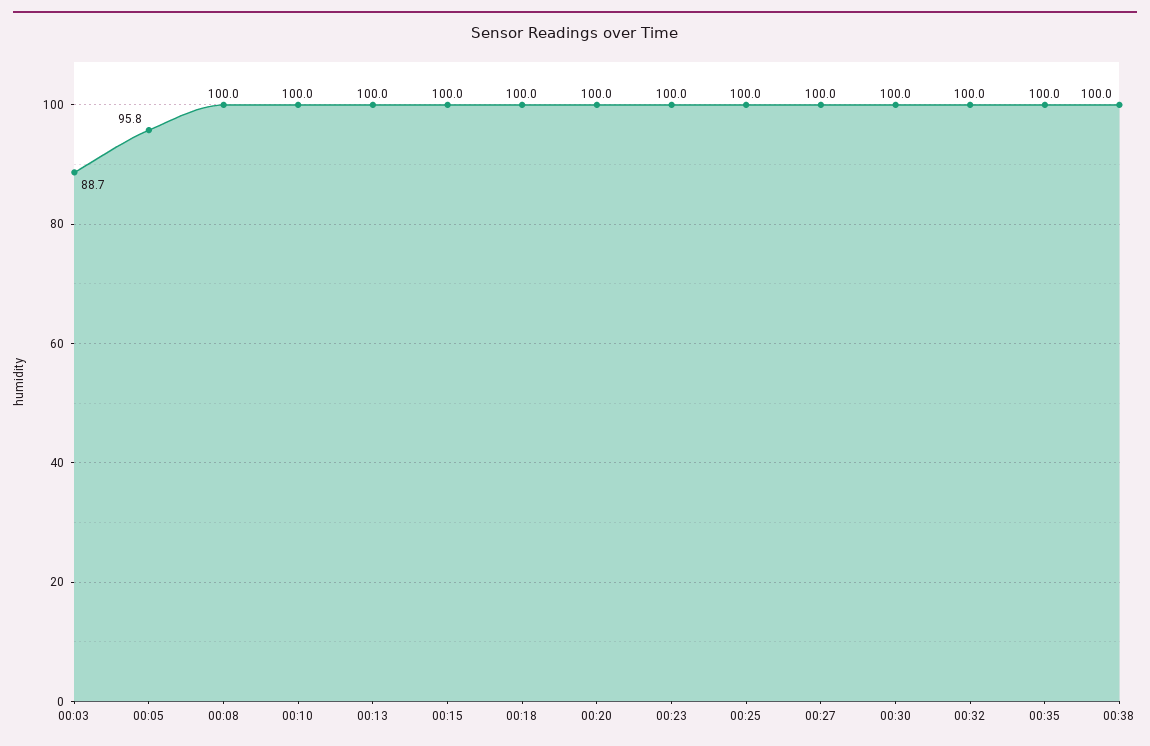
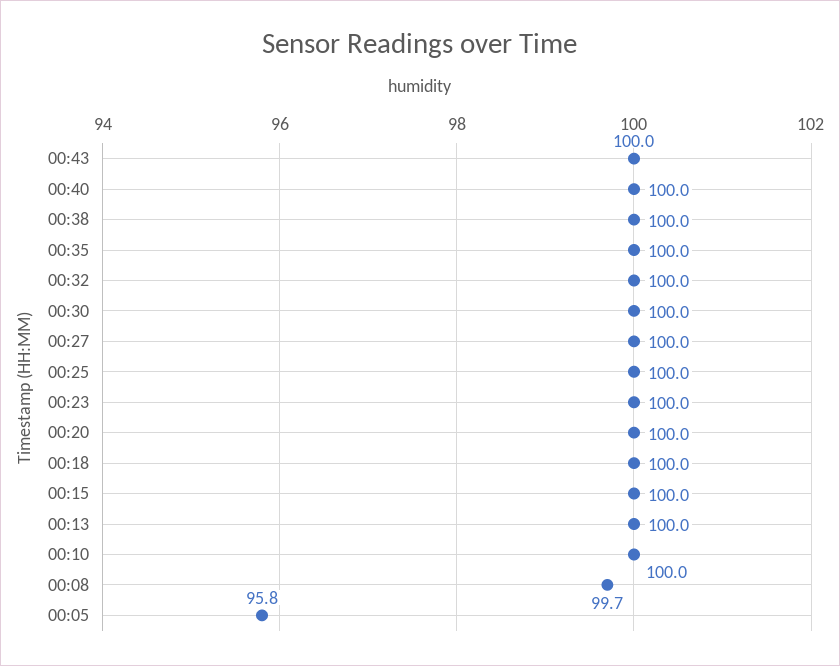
00:03: 88.7 -> none
00:08: 100 -> 99.7
00:43: none -> 100
00:40: none -> 100

